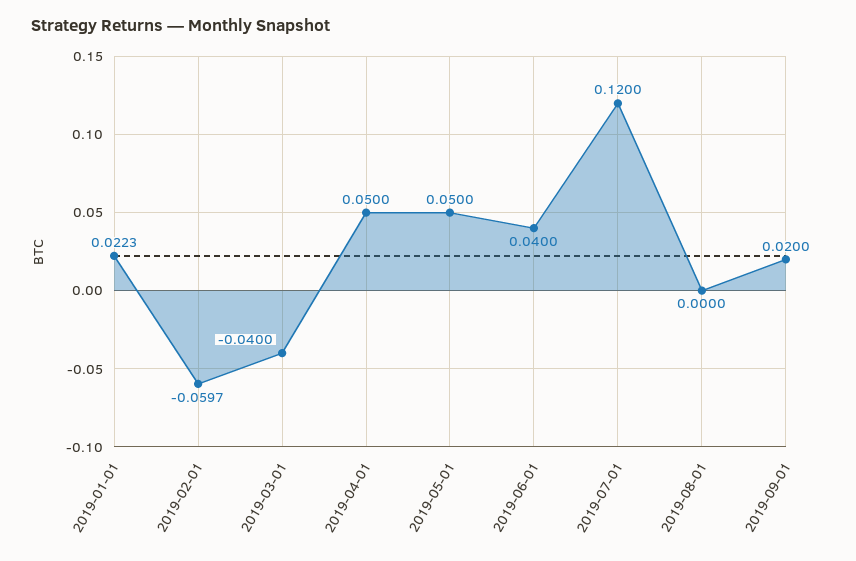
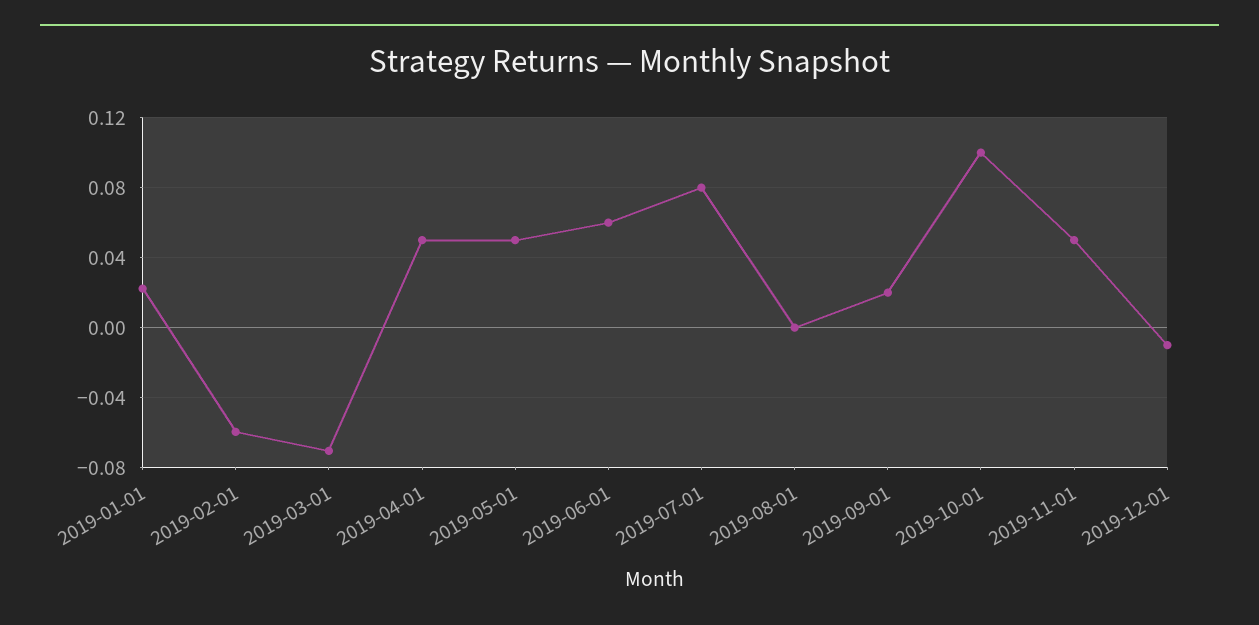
2019-03-01: -0.04 -> -0.07
2019-06-01: 0.04 -> 0.06
2019-07-01: 0.12 -> 0.08
2019-10-01: none -> 0.1
2019-11-01: none -> 0.05
2019-12-01: none -> -0.01

